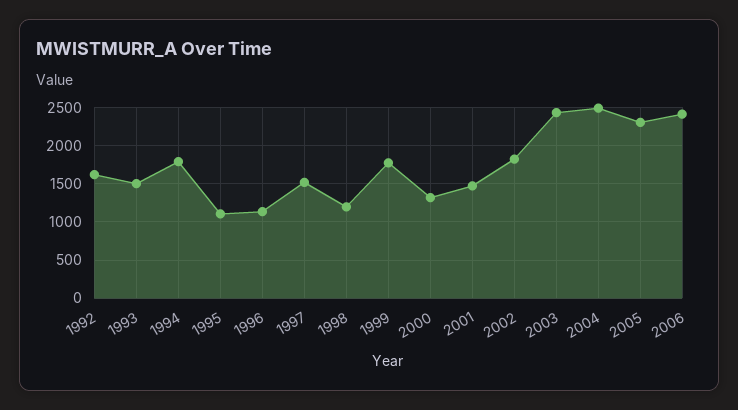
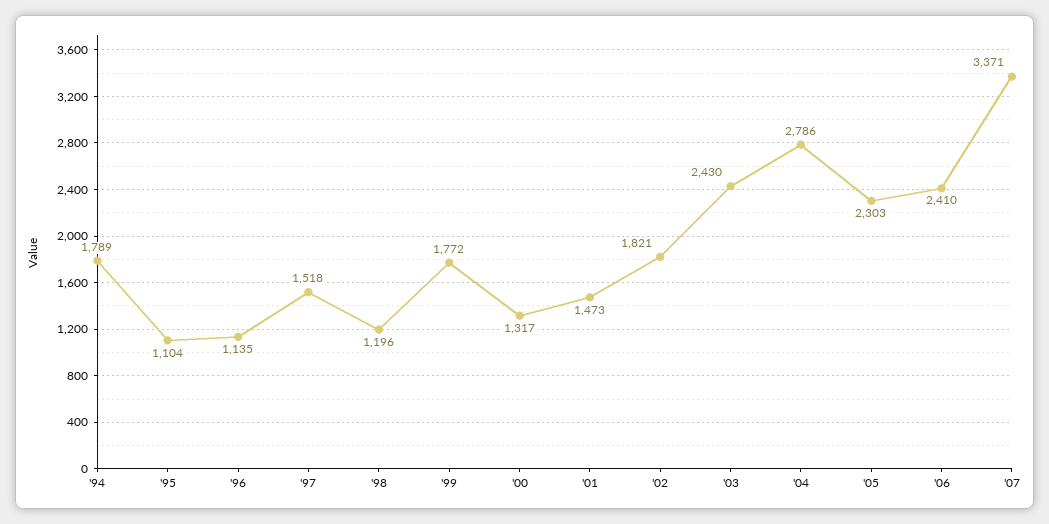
1992: 1600 -> none
1993: 1500 -> none
2004: 2500 -> 2786
'07: none -> 3371

